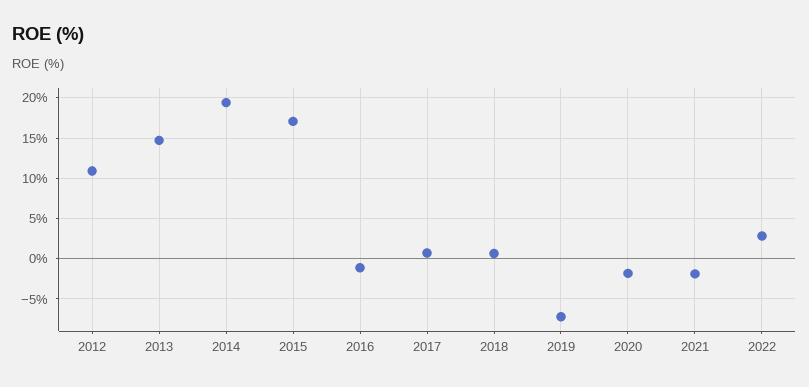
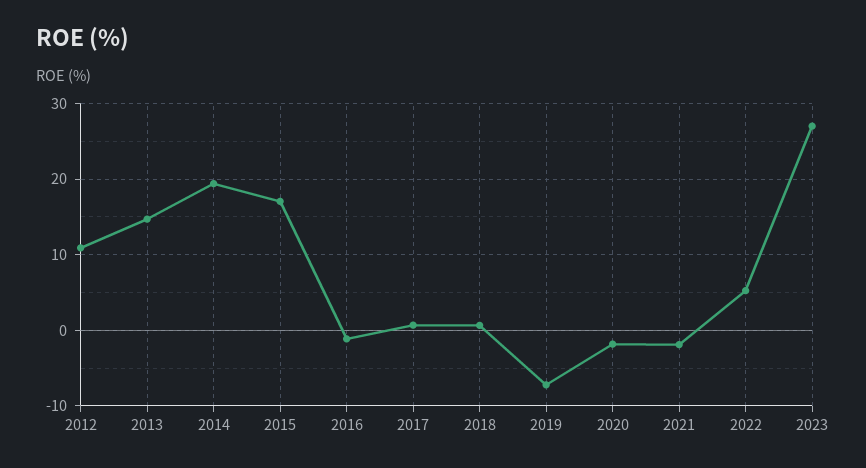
2022: 3 -> 5
2023: none -> 27

